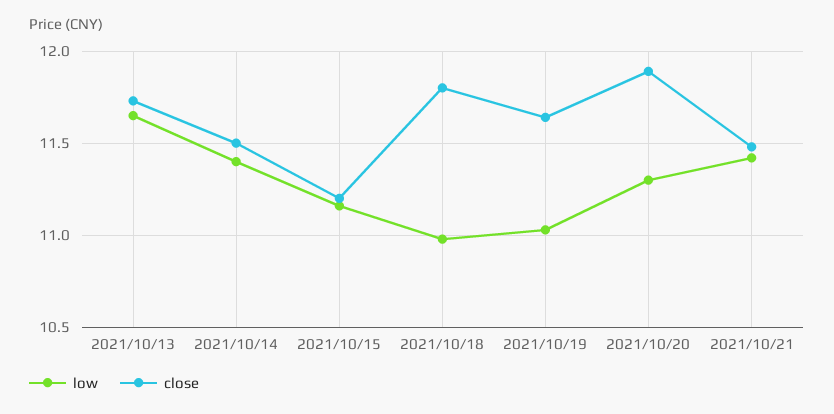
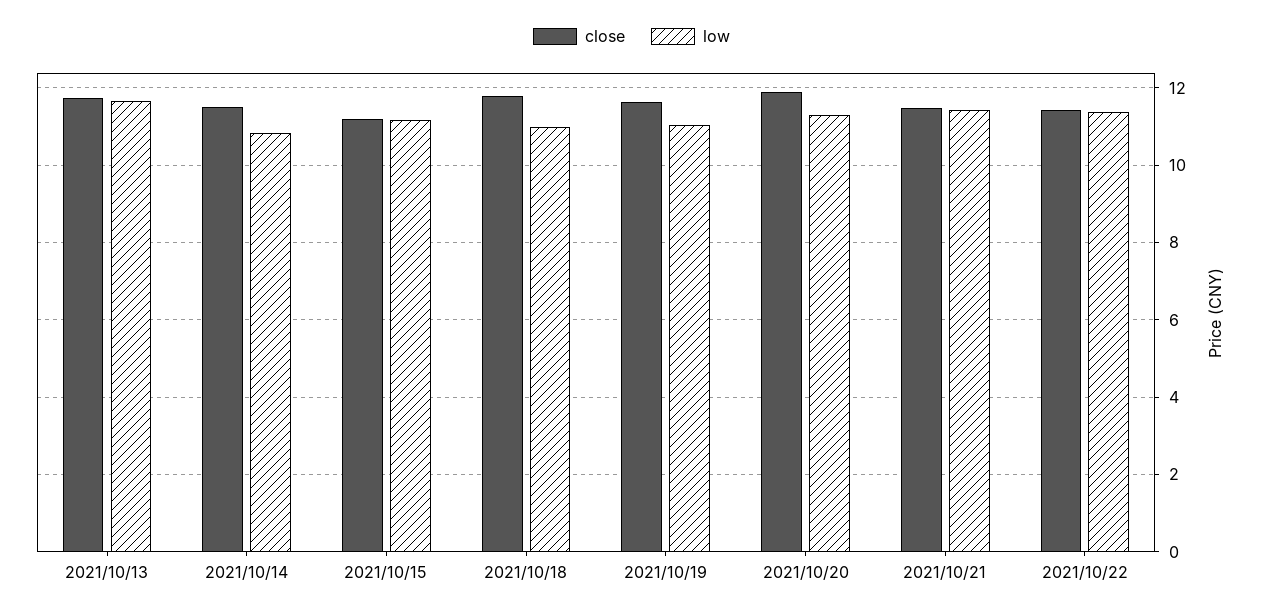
low, 2021/10/14: 11.4 -> 10.8
close, 2021/10/22: none -> 11.4
low, 2021/10/22: none -> 11.4

